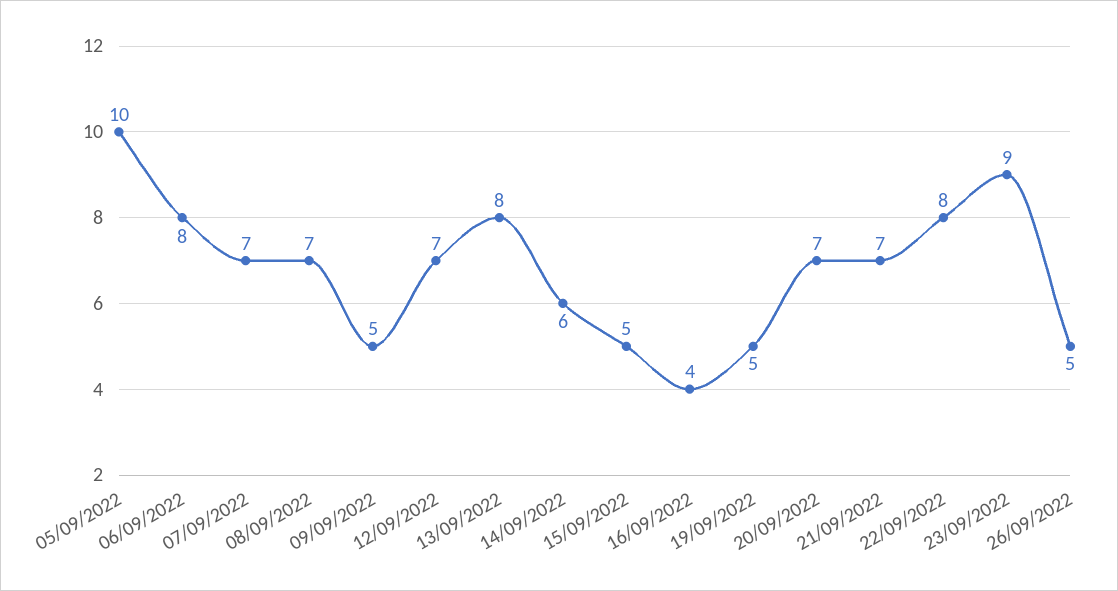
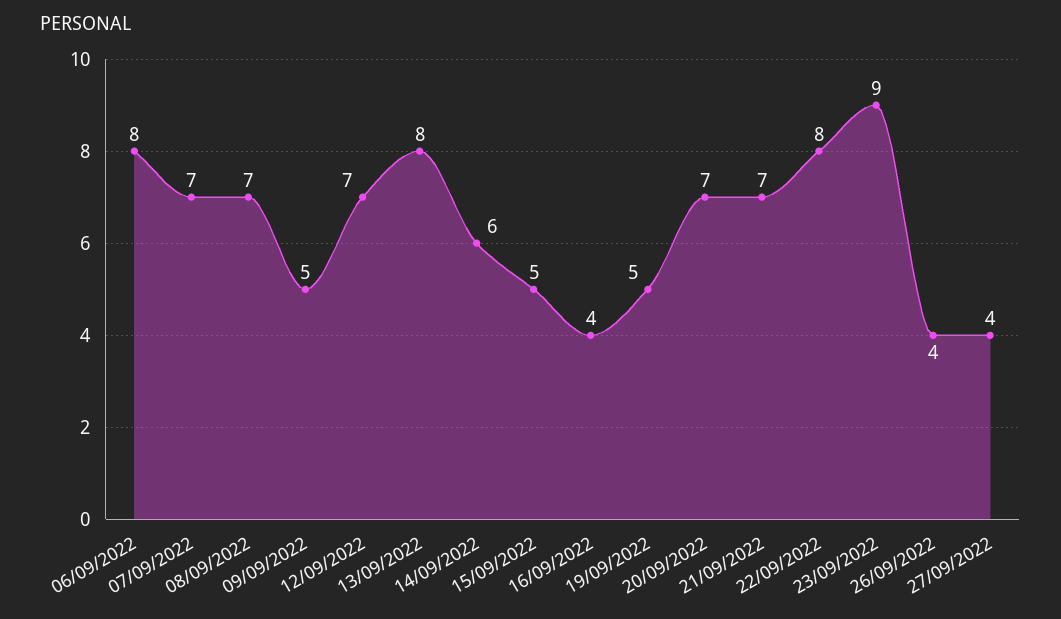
05/09/2022: 10 -> none
26/09/2022: 5 -> 4
27/09/2022: none -> 4

